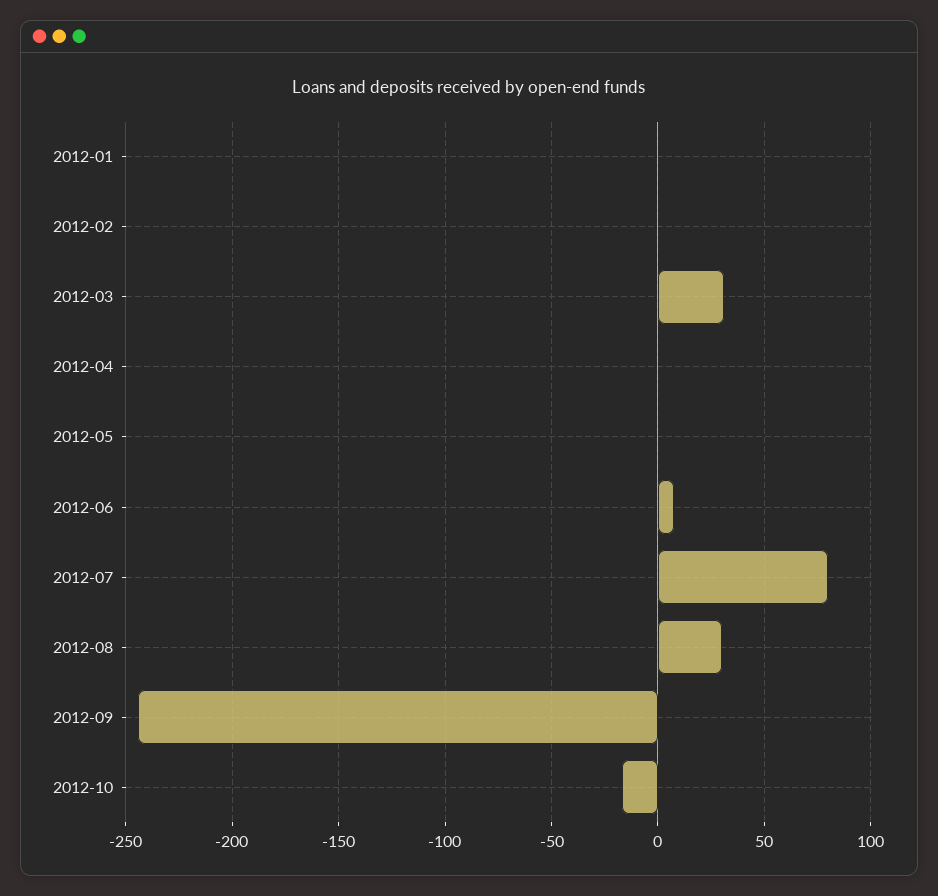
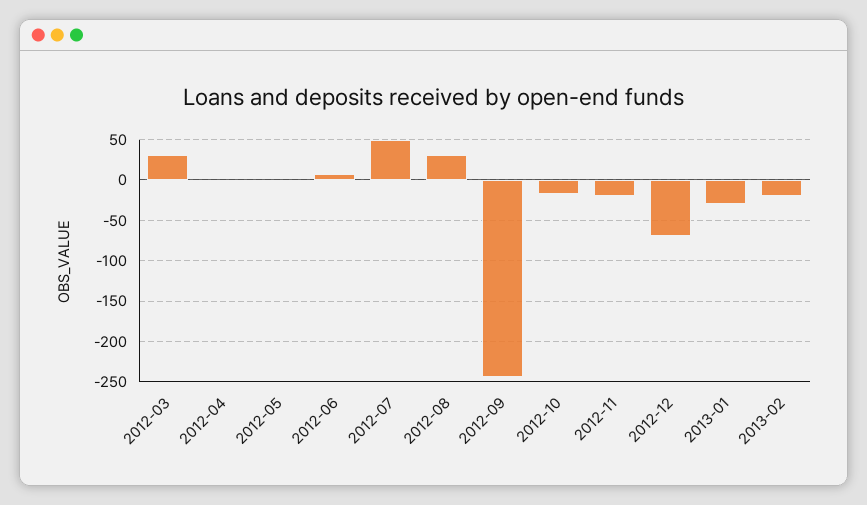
2012-01: 0 -> none
2012-02: 0 -> none
2012-07: 80 -> 50
2012-11: none -> -20
2012-12: none -> -70
2013-01: none -> -30
2013-02: none -> -20

